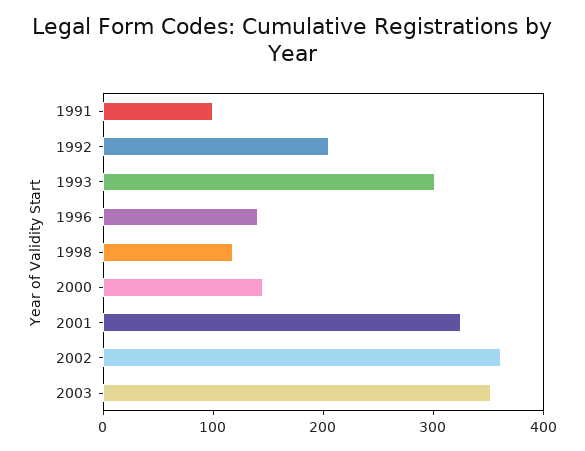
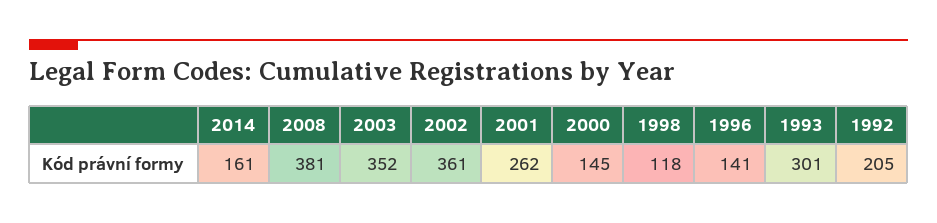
1991: 100 -> none
2001: 320 -> 262
2014: none -> 161
2008: none -> 381

